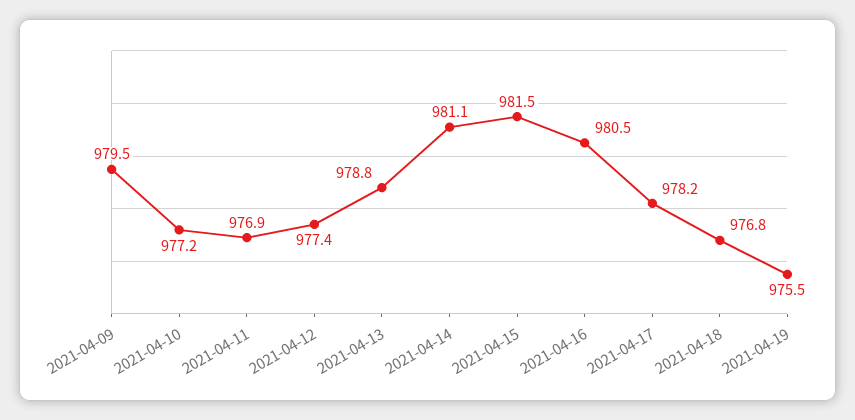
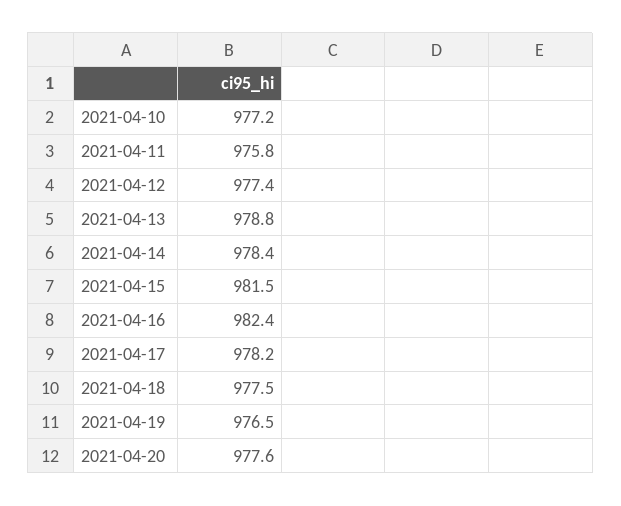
2021-04-09: 979.5 -> none
2021-04-11: 976.9 -> 975.8
2021-04-14: 981.1 -> 978.4
2021-04-16: 980.5 -> 982.4
2021-04-18: 976.8 -> 977.5
2021-04-19: 975.5 -> 976.5
2021-04-20: none -> 977.6

